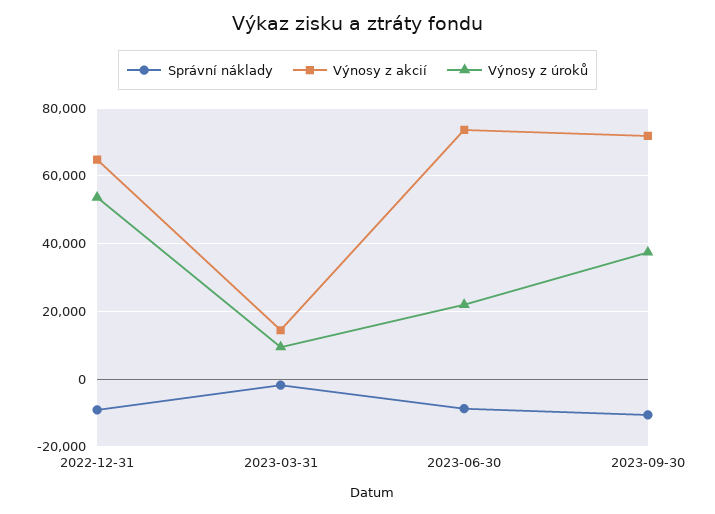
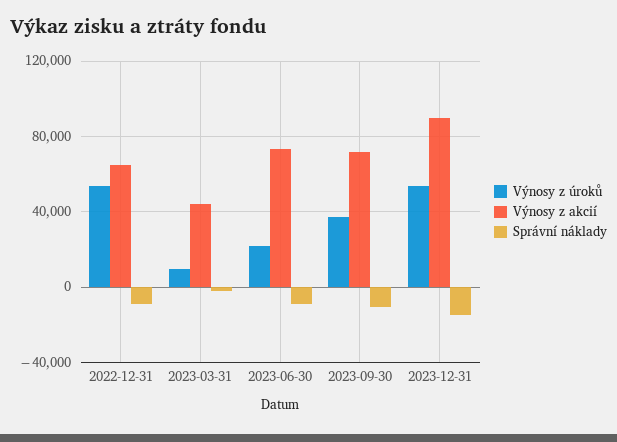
Výnosy z akcií, 2023-03-31: 14000 -> 45000
Výnosy z úroků, 2023-12-31: none -> 55000
Výnosy z akcií, 2023-12-31: none -> 90000
Správní náklady, 2023-12-31: none -> -15000

